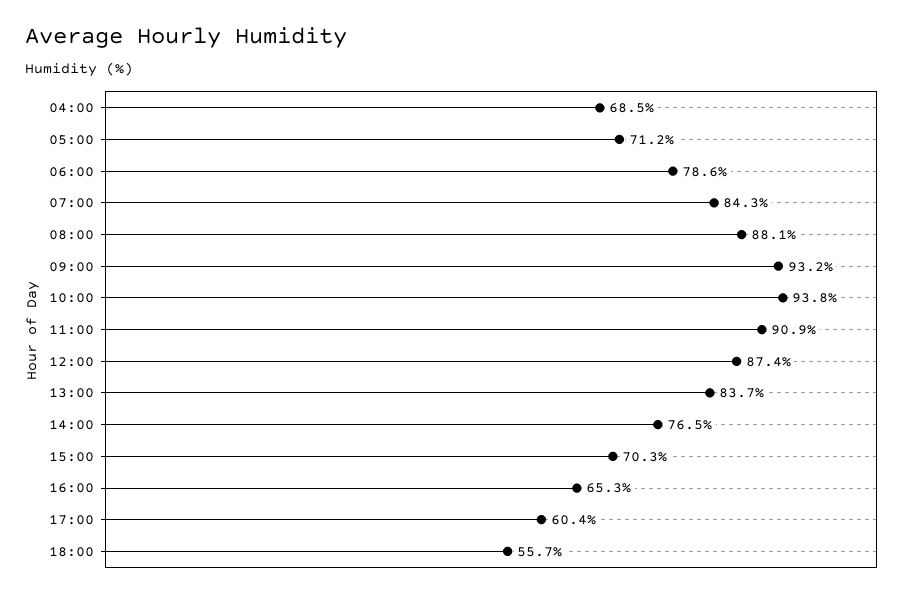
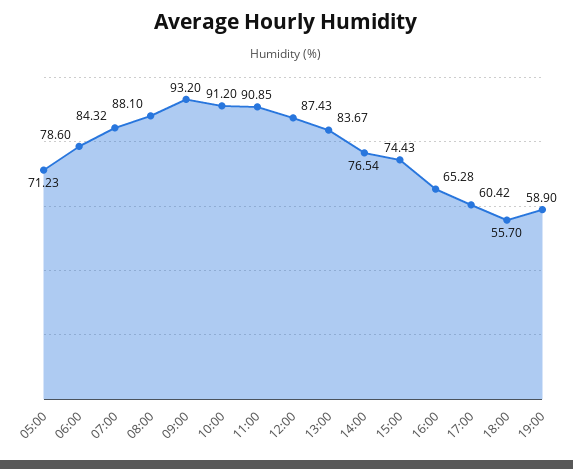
04:00: 68.5 -> none
10:00: 93.8 -> 91.2
15:00: 70.3 -> 74.43
19:00: none -> 58.9

